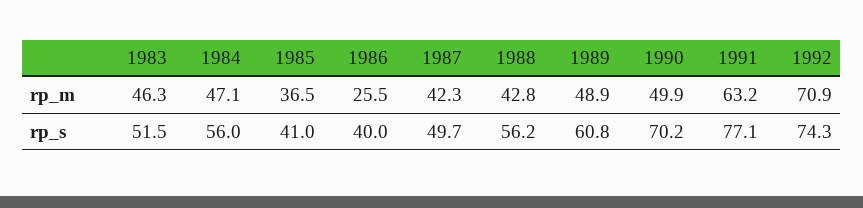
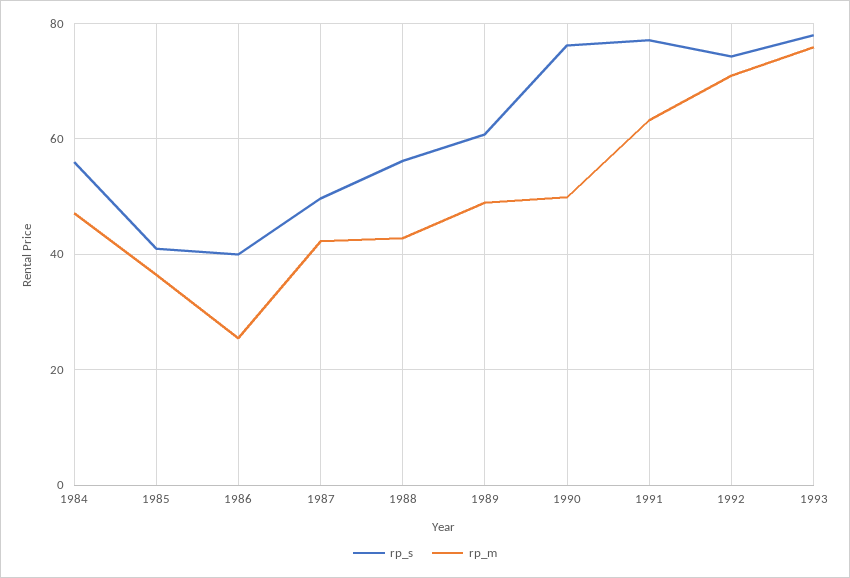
rp_m, 1983: 46.3 -> none
rp_s, 1983: 51.5 -> none
rp_s, 1990: 70.2 -> 76
rp_s, 1993: none -> 78
rp_m, 1993: none -> 76

